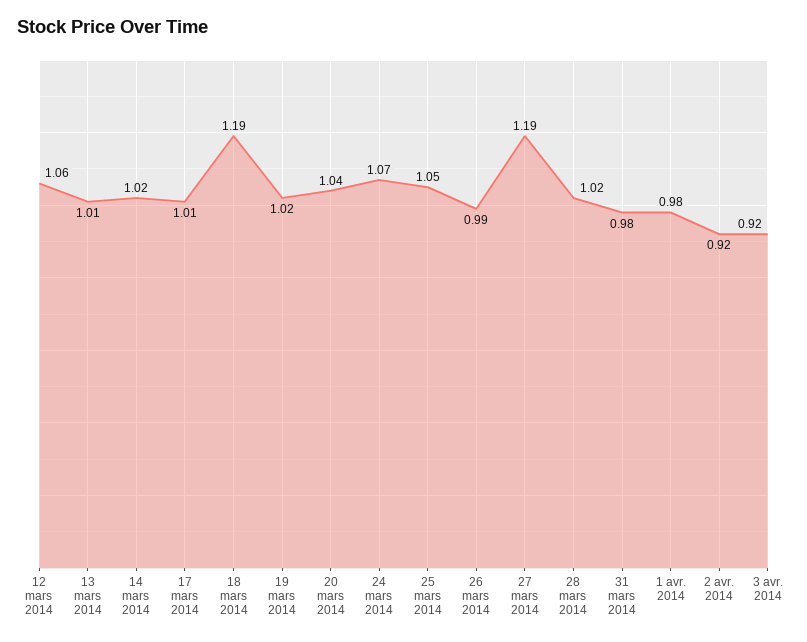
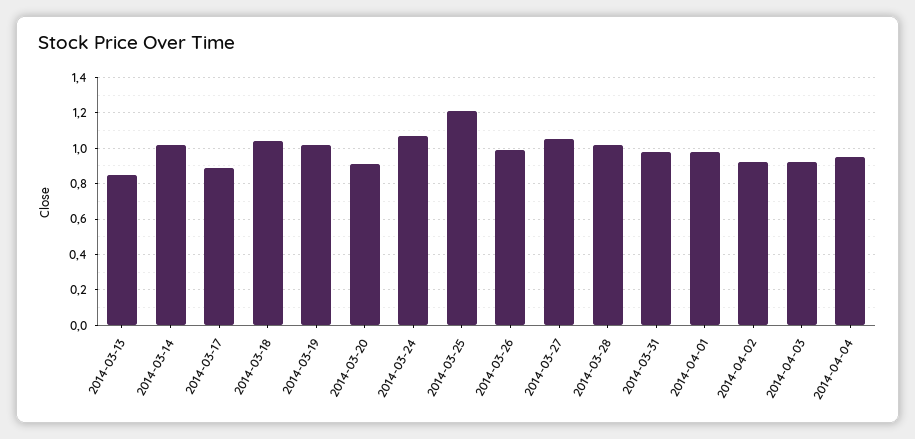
12 mars 2014: 1.06 -> none
13 mars 2014: 1.01 -> 0.85
17 mars 2014: 1.01 -> 0.9
18 mars 2014: 1.19 -> 1.05
20 mars 2014: 1.04 -> 0.9
25 mars 2014: 1.05 -> 1.2
27 mars 2014: 1.19 -> 1.05
2014-04-04: none -> 0.95

